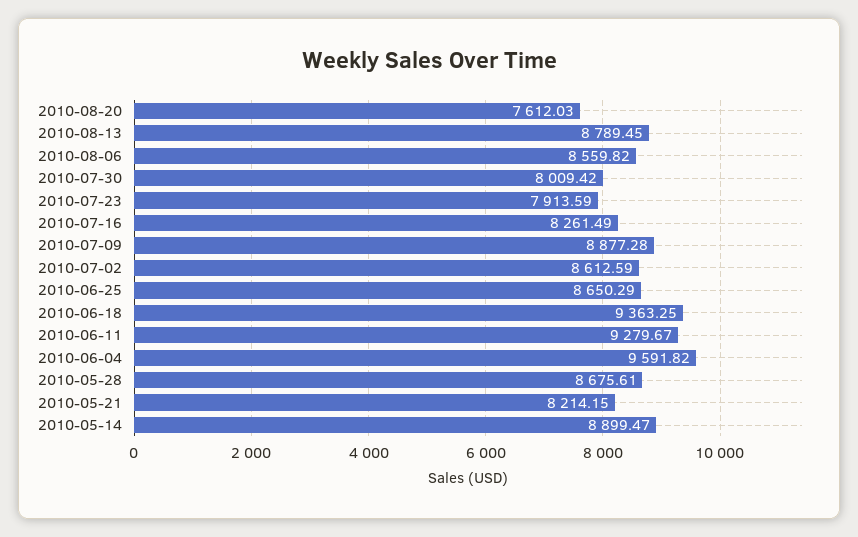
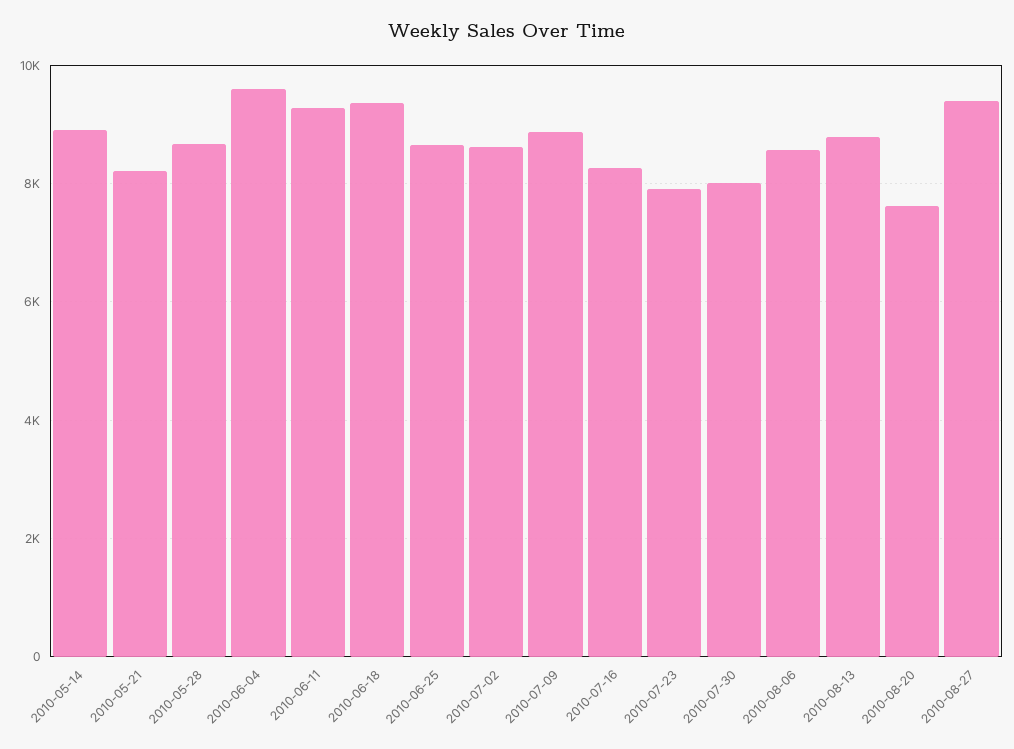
2010-08-27: none -> 9400

